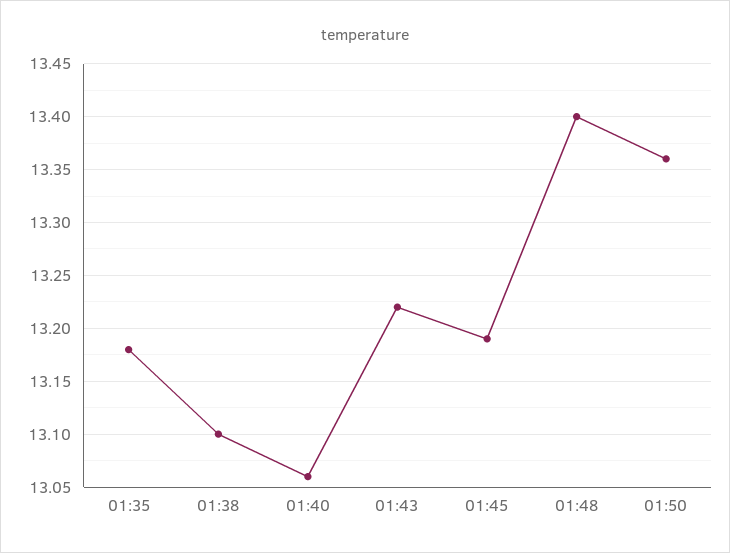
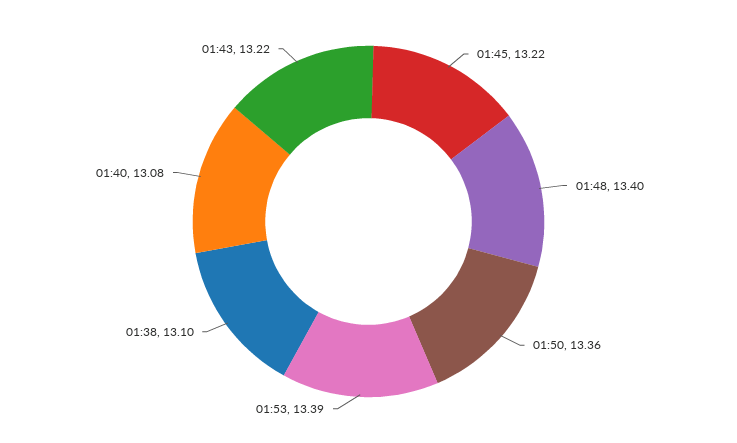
01:35: 13.18 -> none
01:40: 13.06 -> 13.08
01:45: 13.19 -> 13.22
01:53: none -> 13.39

